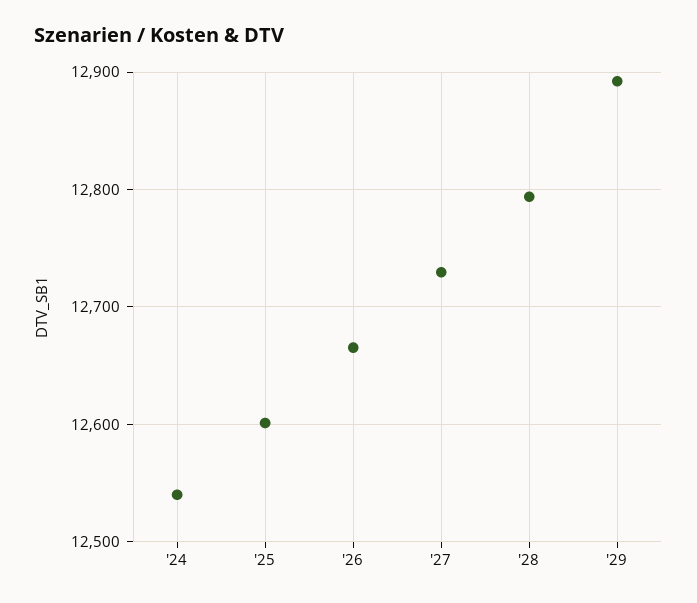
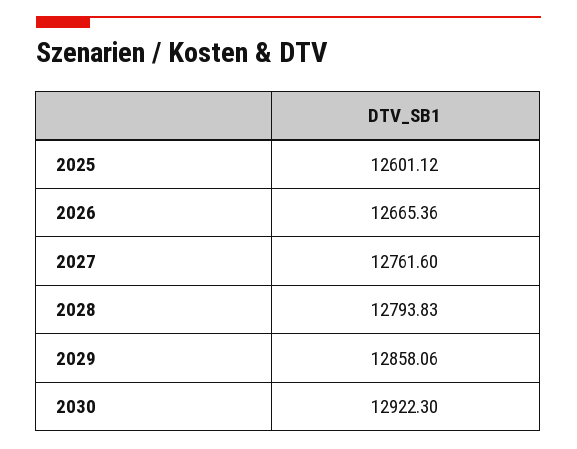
'24: 12540 -> none
'27: 12730 -> 12761.6
'29: 12890 -> 12858.06
2030: none -> 12922.3

